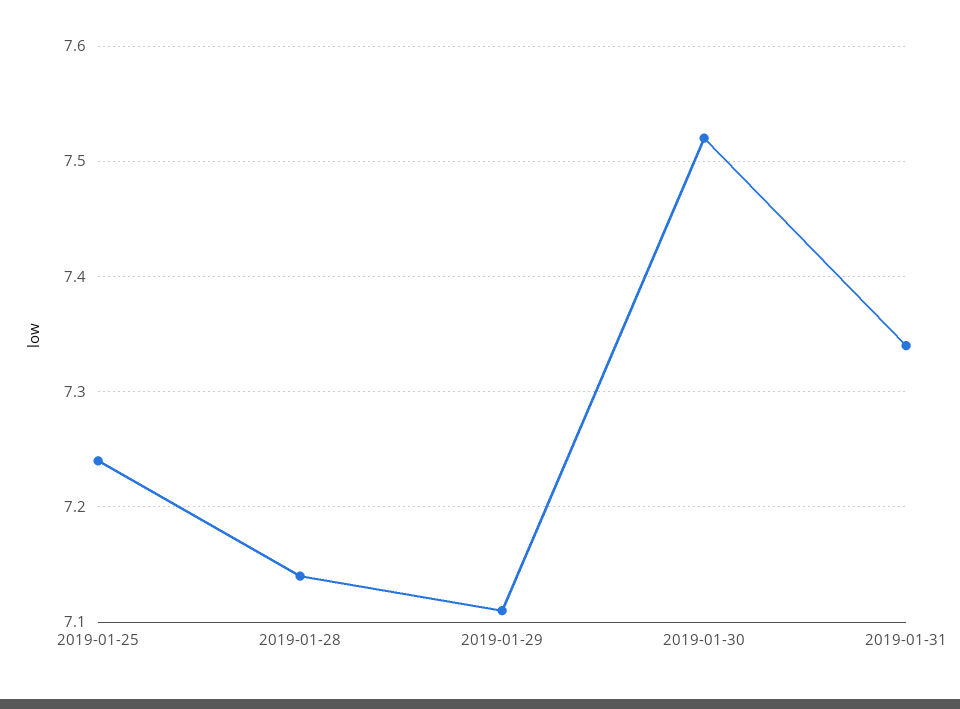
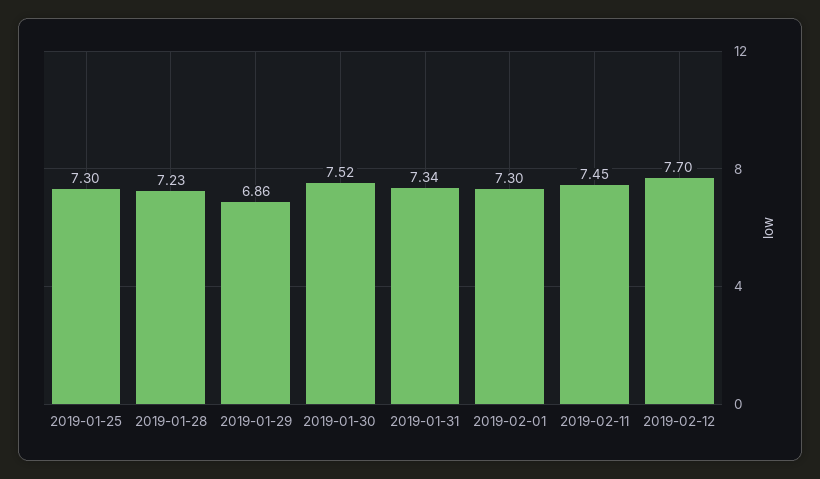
2019-01-25: 7.24 -> 7.3
2019-01-28: 7.14 -> 7.23
2019-01-29: 7.11 -> 6.86
2019-02-01: none -> 7.3
2019-02-11: none -> 7.45
2019-02-12: none -> 7.7

